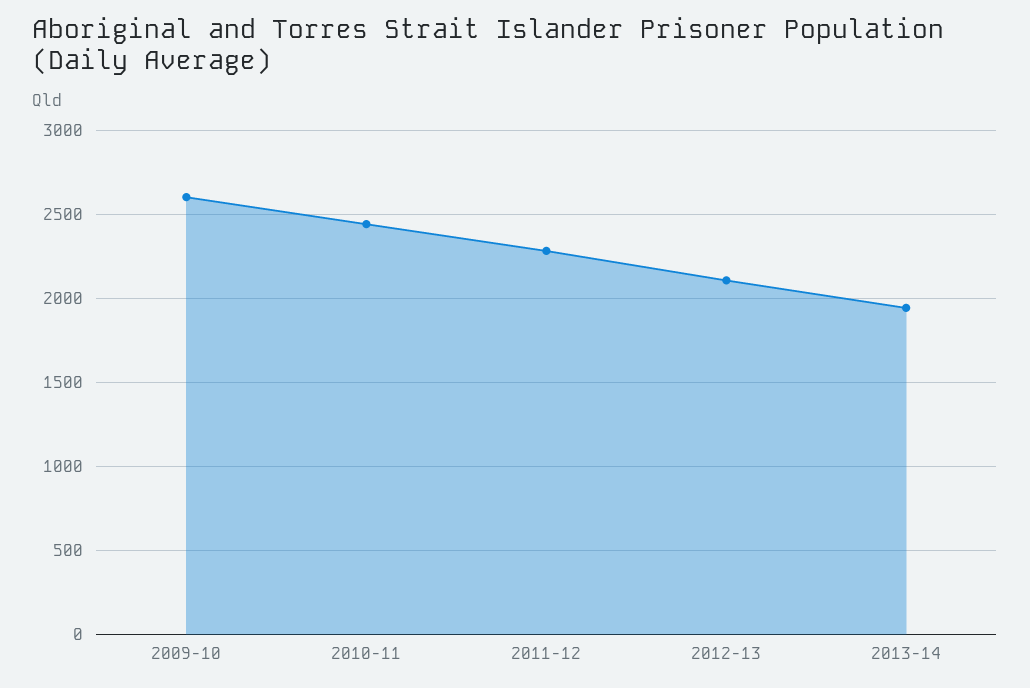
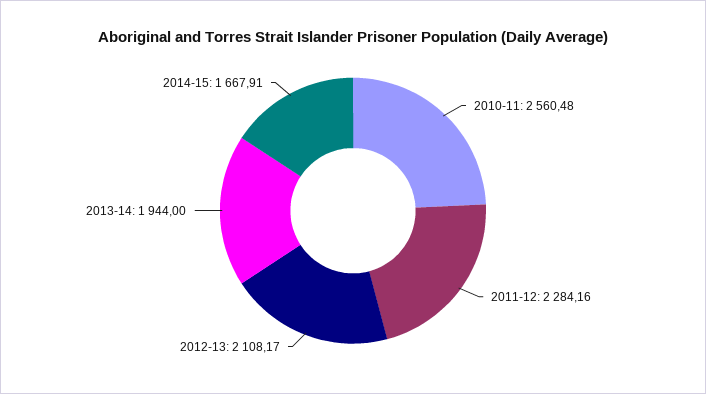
2009-10: 2600 -> none
2010-11: 2450 -> 2560.48
2014-15: none -> 1667.91

